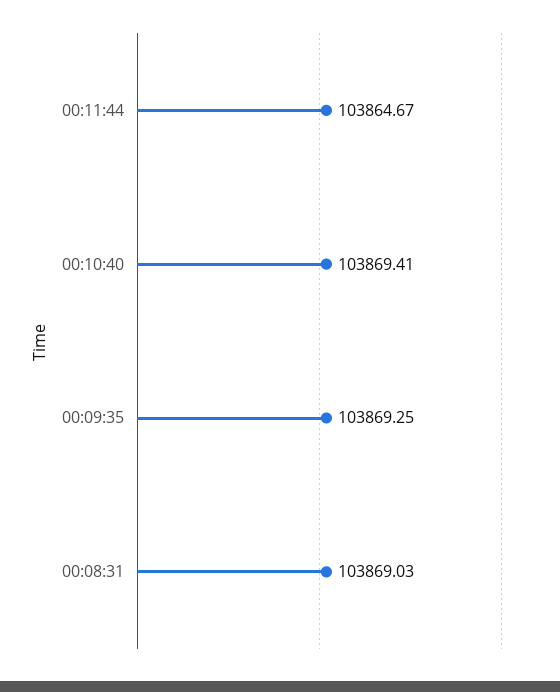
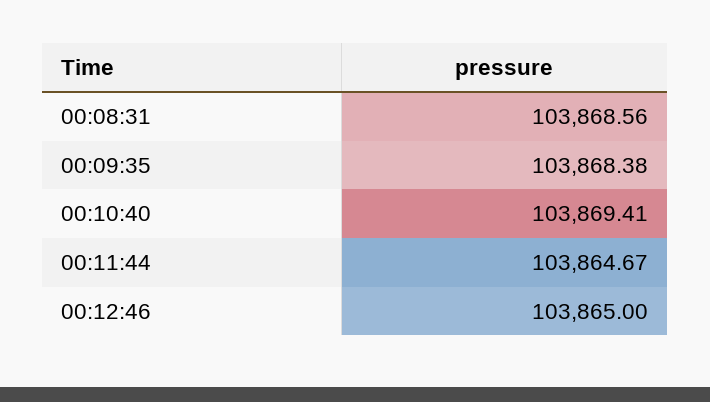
00:09:35: 103869.25 -> 103868.38
00:08:31: 103869.03 -> 103868.56
00:12:46: none -> 103865

